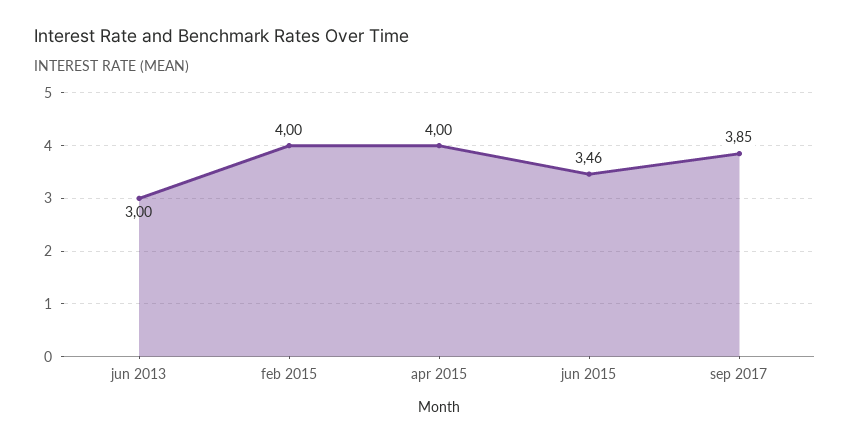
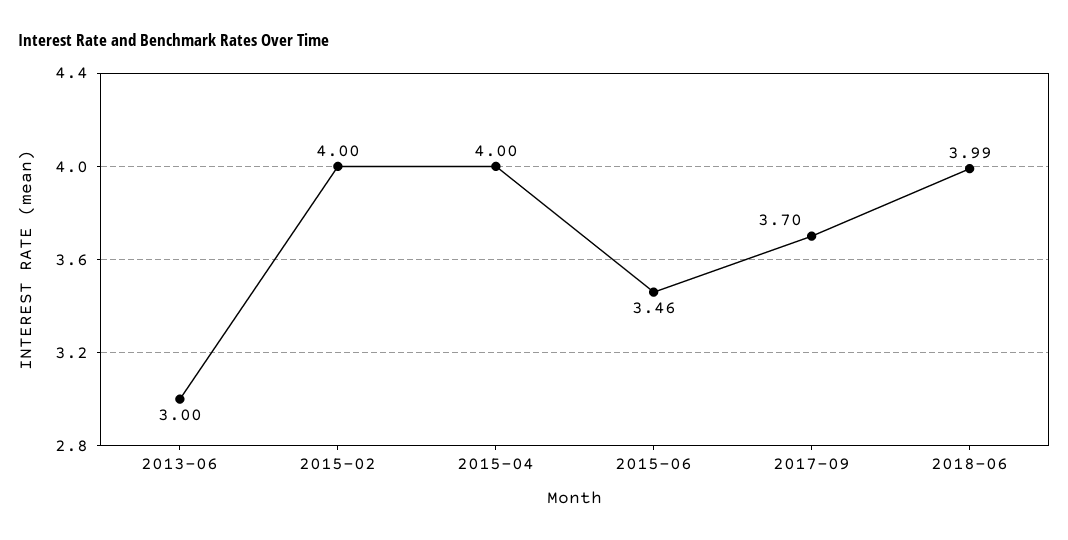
sep 2017: 3.85 -> 3.7
2018-06: none -> 3.99

